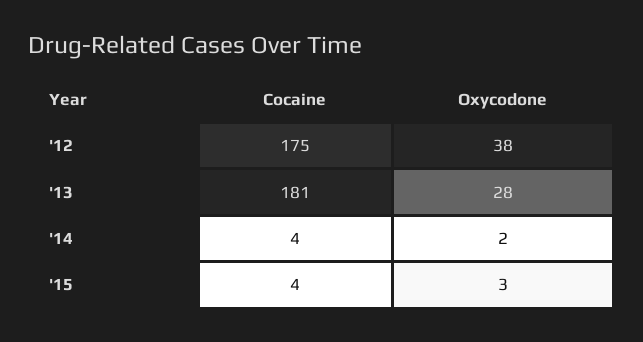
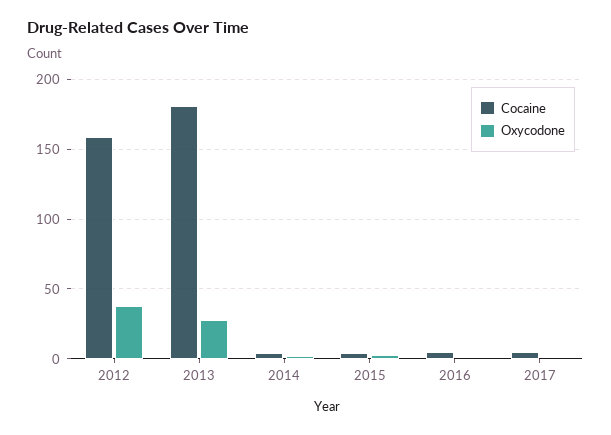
Cocaine, '12: 175 -> 160
Cocaine, 2016: none -> 5
Oxycodone, 2016: none -> 0
Cocaine, 2017: none -> 5
Oxycodone, 2017: none -> 0

